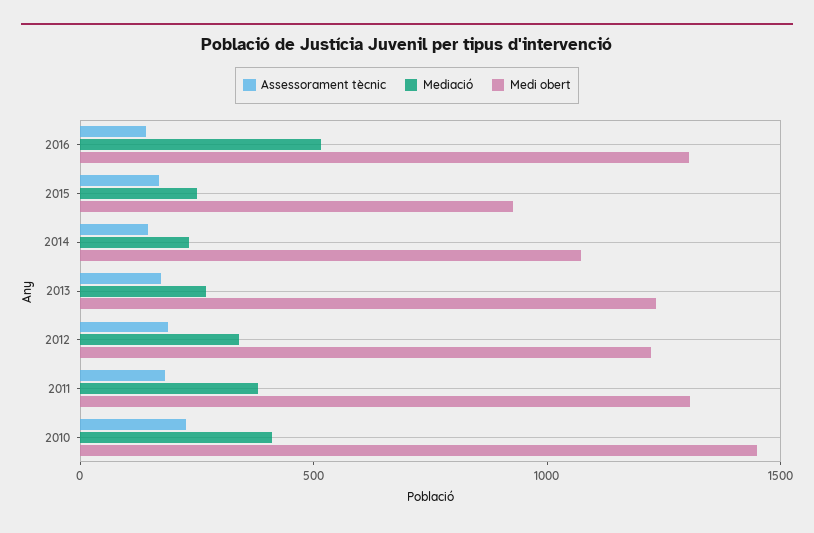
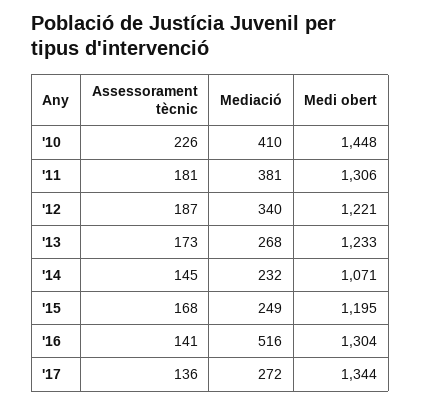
Medi obert, 2015: 900 -> 1195
Assessorament tècnic, '17: none -> 136
Mediació, '17: none -> 272
Medi obert, '17: none -> 1344

